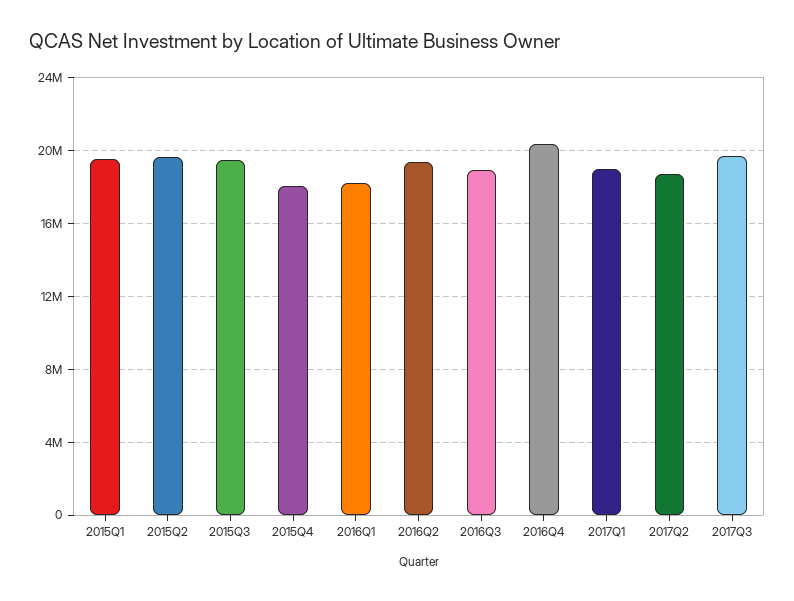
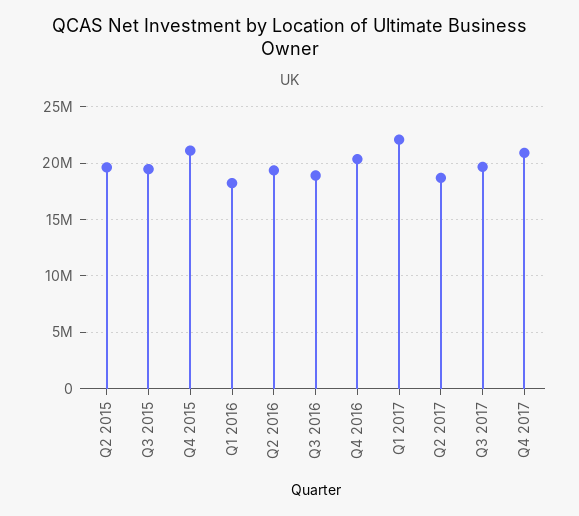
2015Q1: 19500000 -> none
2015Q4: 18000000 -> 21000000
2017Q1: 19000000 -> 22000000
Q4 2017: none -> 21000000

